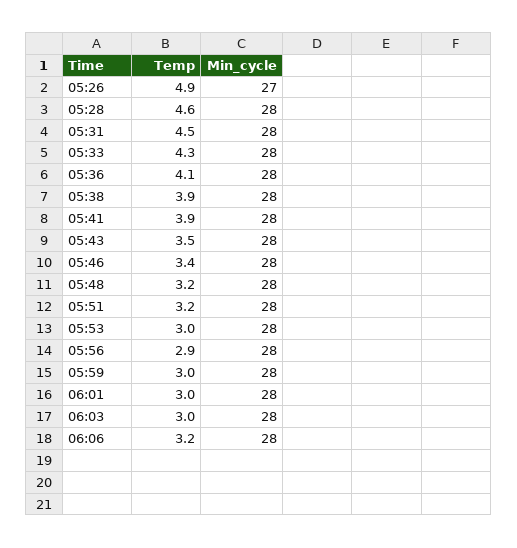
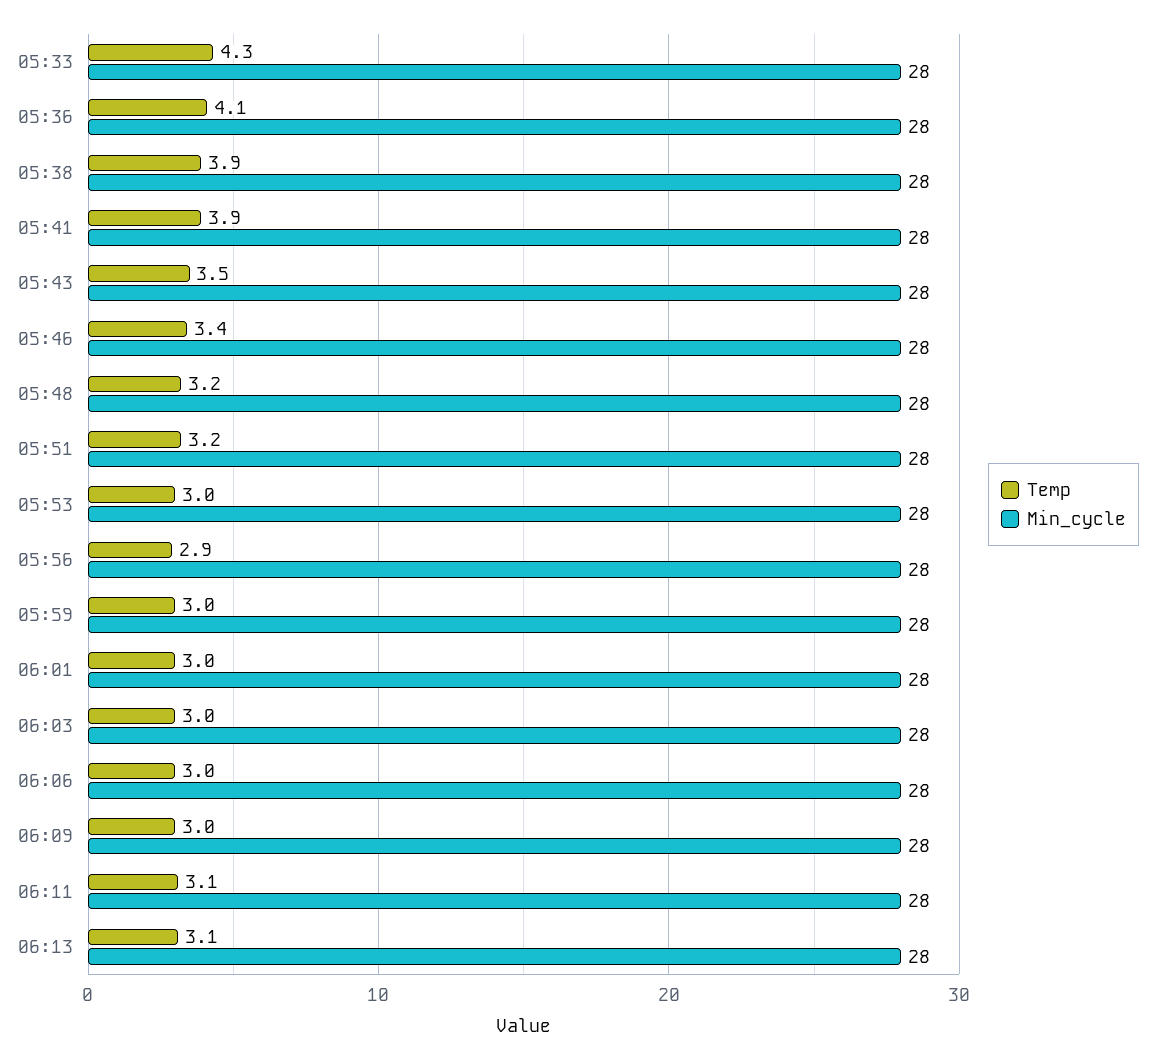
Temp, 05:26: 4.9 -> none
Min_cycle, 05:26: 27 -> none
Temp, 05:28: 4.6 -> none
Min_cycle, 05:28: 28 -> none
Temp, 05:31: 4.5 -> none
Min_cycle, 05:31: 28 -> none
Temp, 06:06: 3.2 -> 3
Temp, 06:09: none -> 3
Min_cycle, 06:09: none -> 28
Temp, 06:11: none -> 3.1
Min_cycle, 06:11: none -> 28
Temp, 06:13: none -> 3.1
Min_cycle, 06:13: none -> 28

